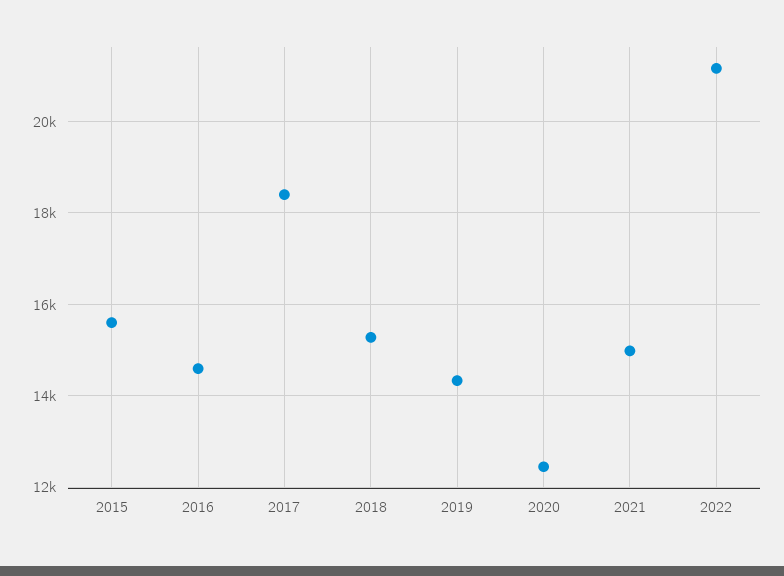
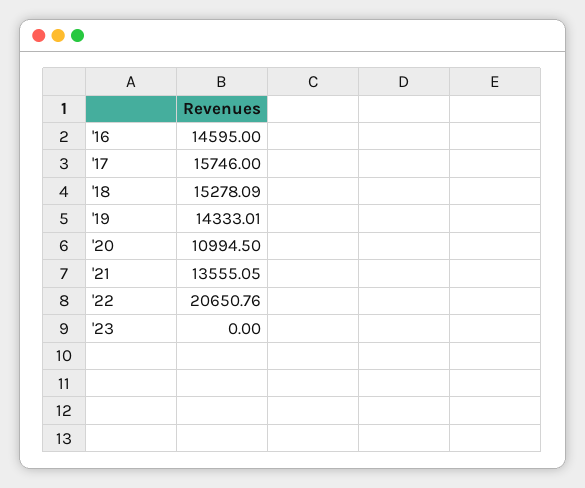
2015: 15600 -> none
2017: 18400 -> 15746
2020: 12400 -> 10994.5
2021: 15000 -> 13555.05
2022: 21200 -> 20650.76
'23: none -> 0

